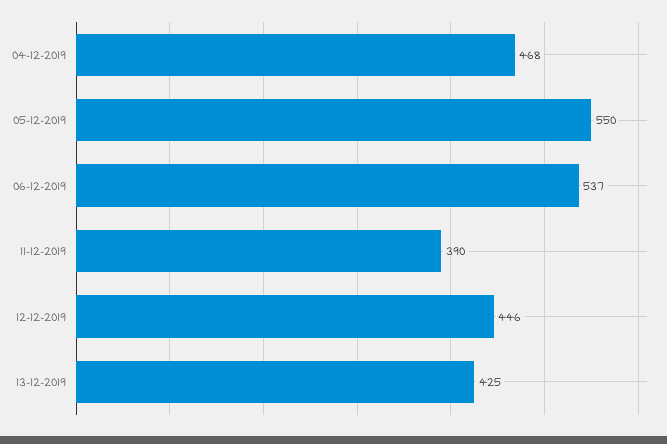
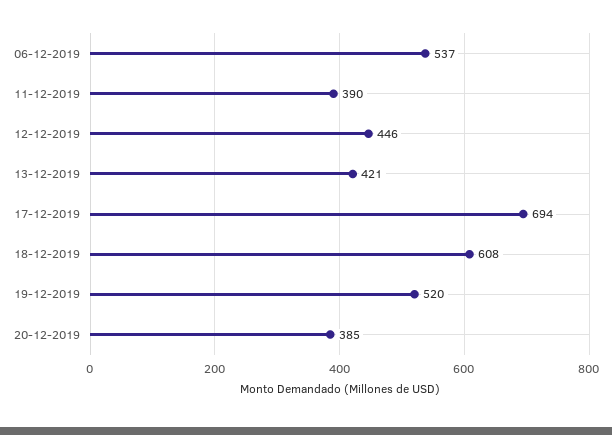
04-12-2019: 468 -> none
05-12-2019: 550 -> none
13-12-2019: 425 -> 421
17-12-2019: none -> 694
18-12-2019: none -> 608
19-12-2019: none -> 520
20-12-2019: none -> 385

